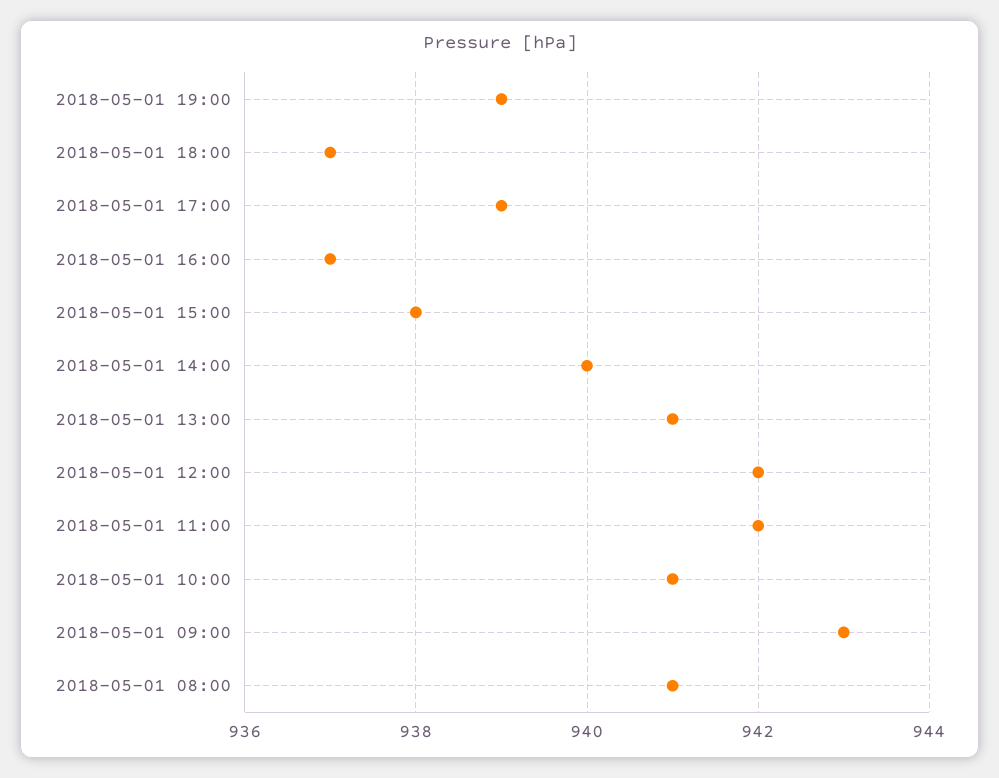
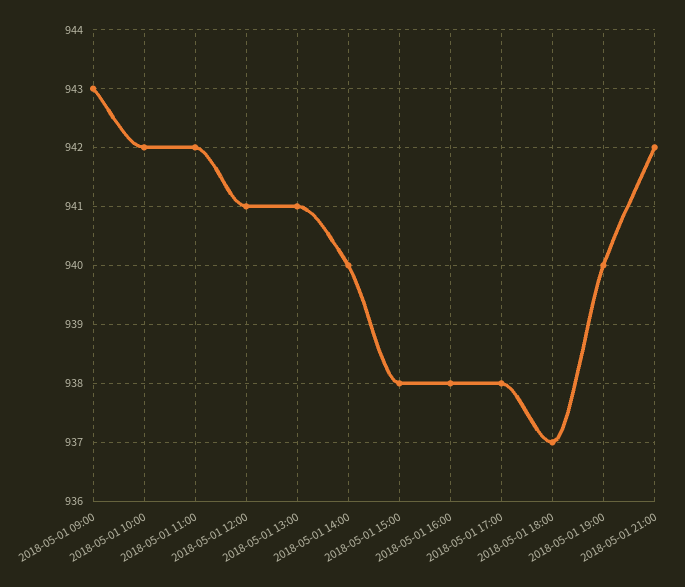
2018-05-01 19:00: 939 -> 940
2018-05-01 17:00: 939 -> 938
2018-05-01 16:00: 937 -> 938
2018-05-01 12:00: 942 -> 941
2018-05-01 10:00: 941 -> 942
2018-05-01 08:00: 941 -> none
2018-05-01 21:00: none -> 942

